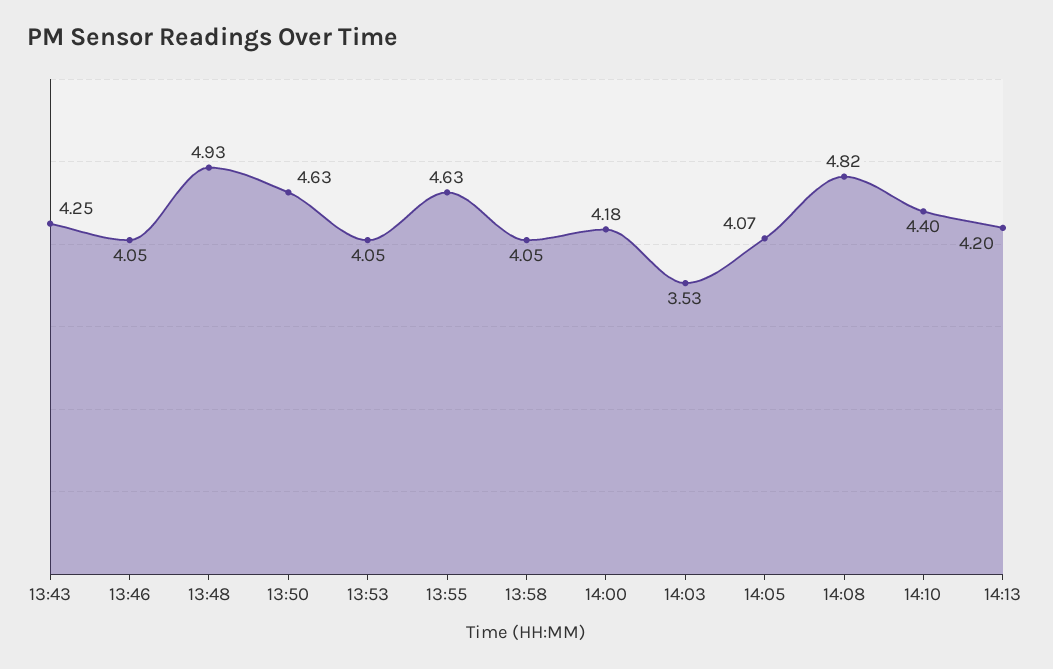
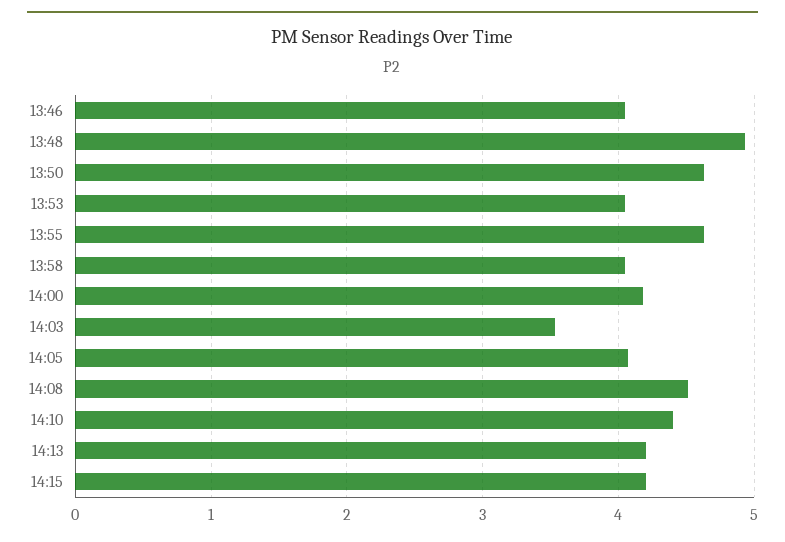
13:43: 4.25 -> none
14:08: 4.82 -> 4.5
14:15: none -> 4.2

